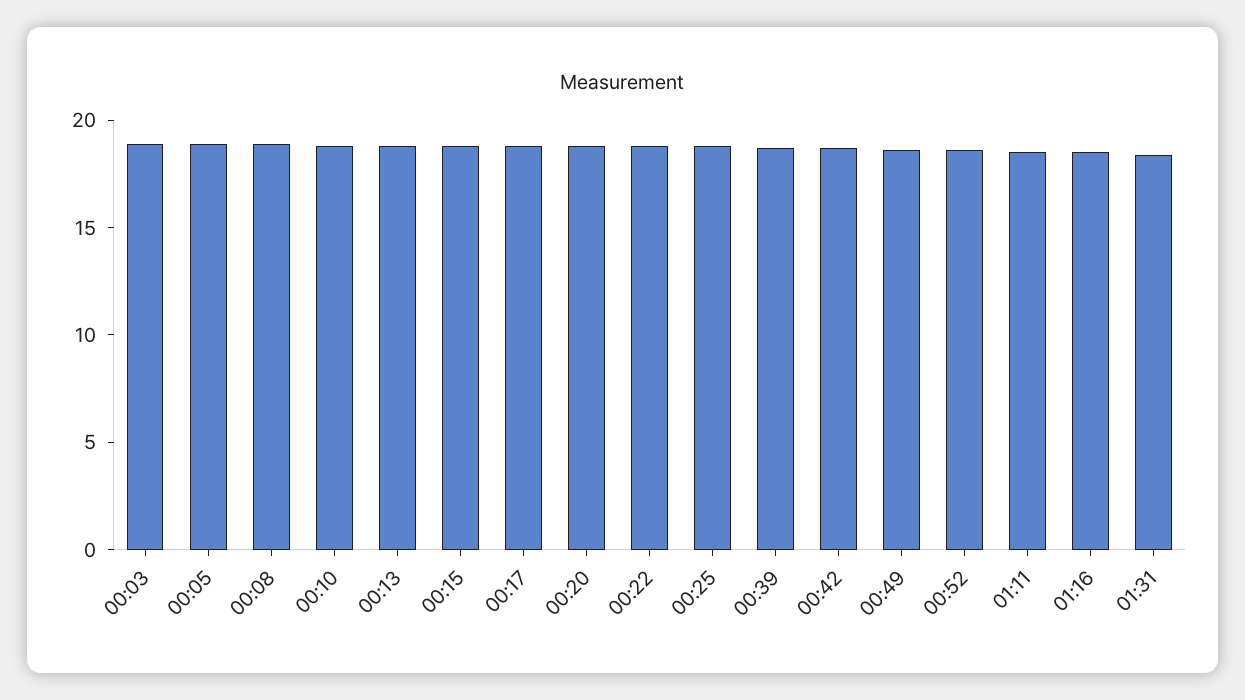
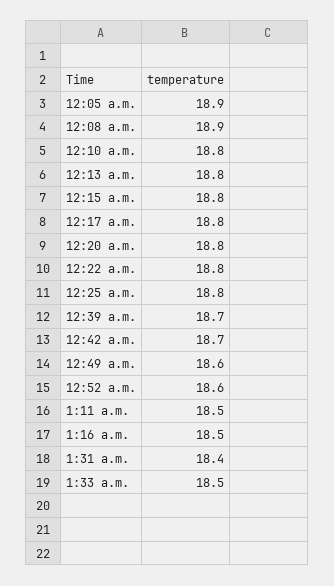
00:03: 19 -> none
1:33 a.m.: none -> 18.5

